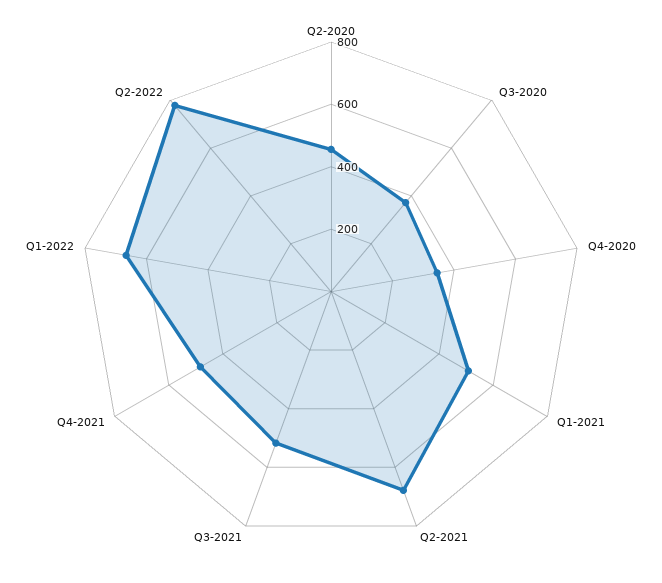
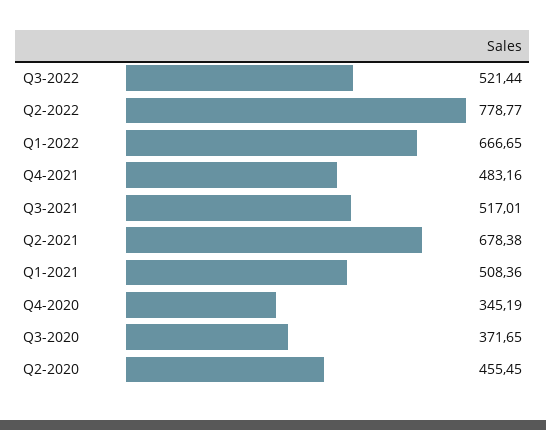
Q3-2022: none -> 521.44

